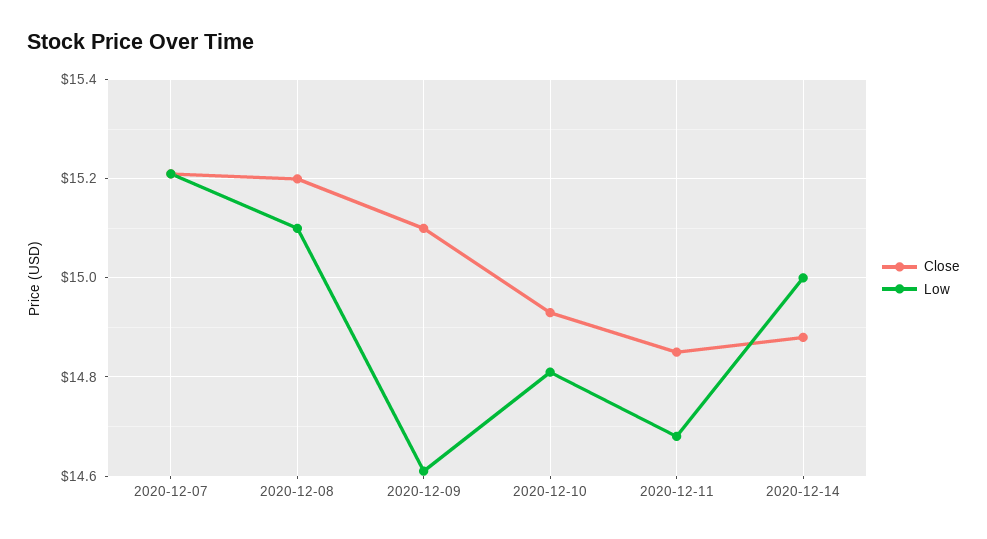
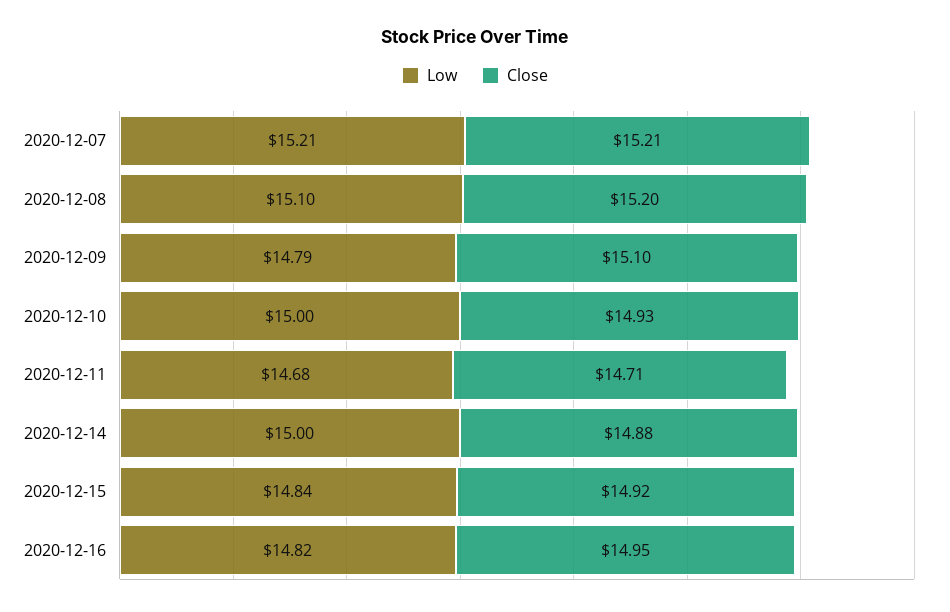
Low, 2020-12-09: 14.6 -> 14.79
Low, 2020-12-10: 14.8 -> 15
Close, 2020-12-11: 14.85 -> 14.71
Low, 2020-12-15: none -> 14.84
Close, 2020-12-15: none -> 14.92
Low, 2020-12-16: none -> 14.82
Close, 2020-12-16: none -> 14.95

